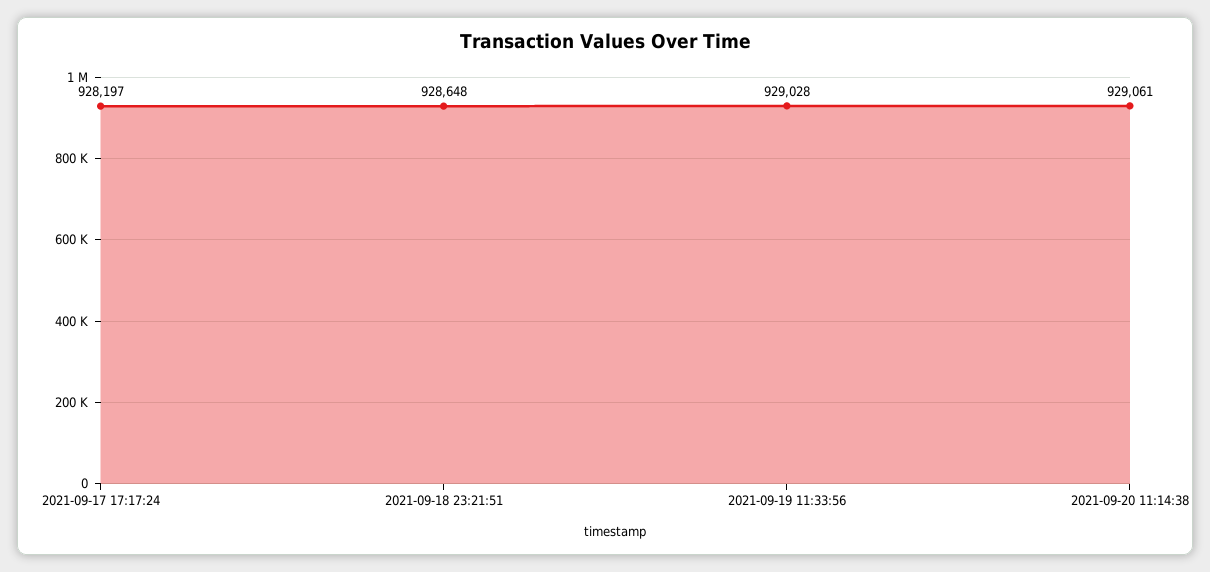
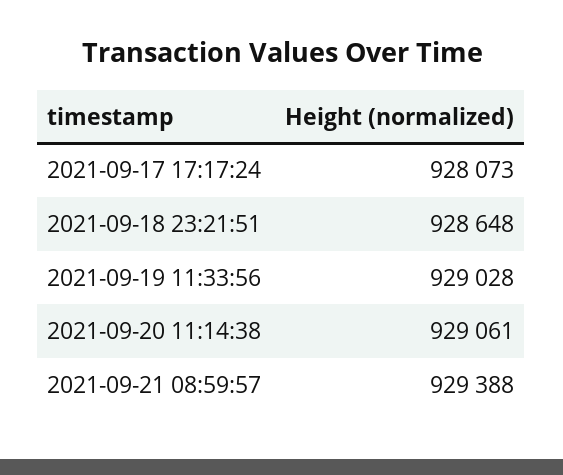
2021-09-17 17:17:24: 928197 -> 928073
2021-09-21 08:59:57: none -> 929388

